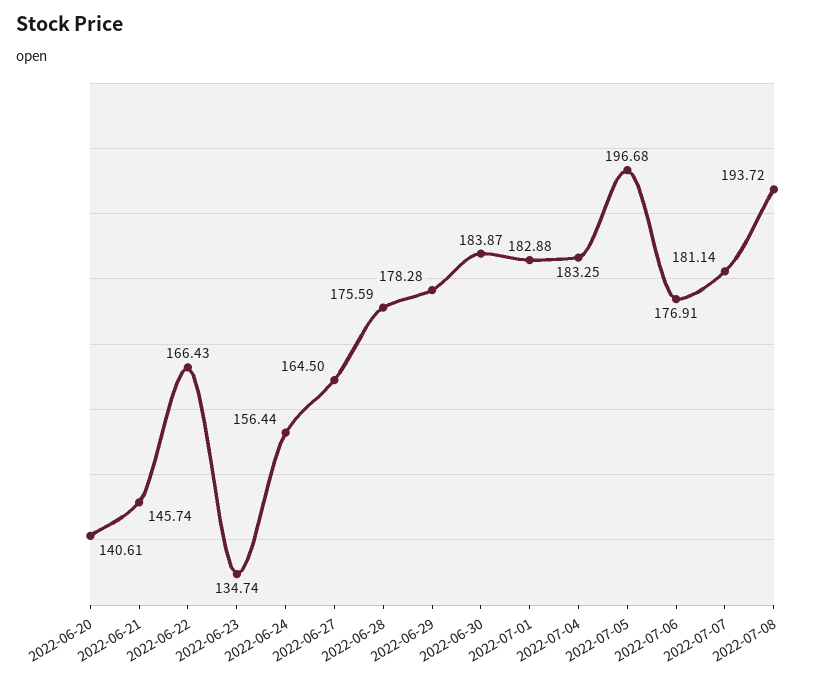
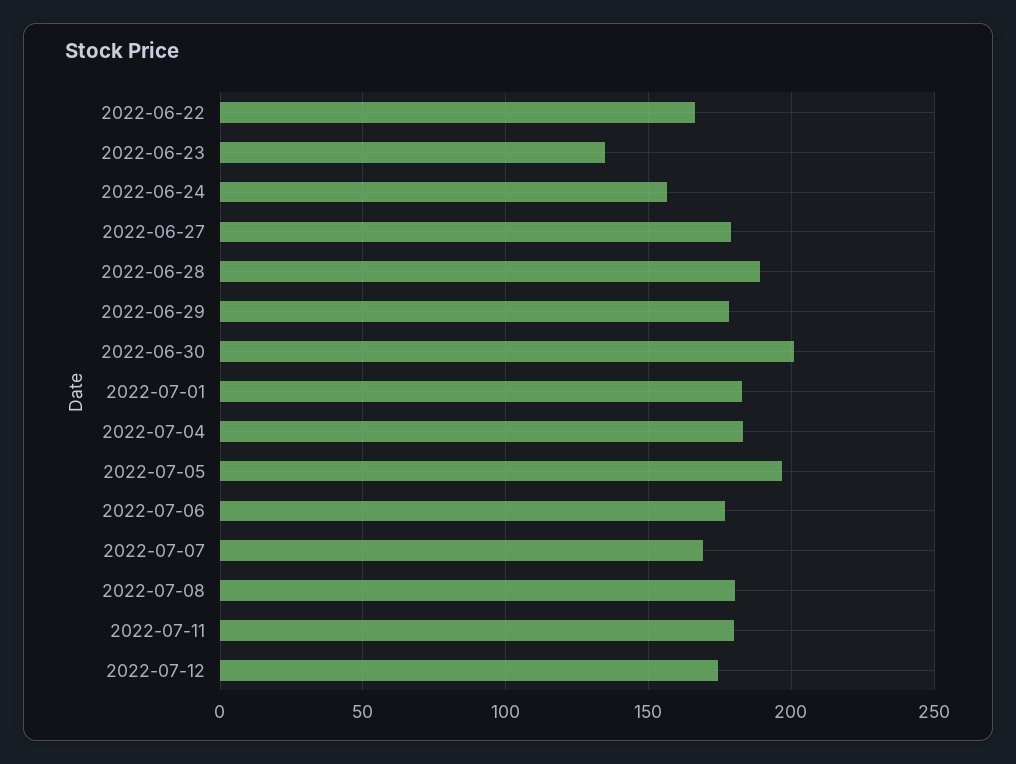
2022-06-20: 140.61 -> none
2022-06-21: 145.74 -> none
2022-06-27: 164.5 -> 180
2022-06-28: 175.59 -> 190
2022-06-30: 183.87 -> 200
2022-07-07: 181.14 -> 170
2022-07-08: 193.72 -> 180
2022-07-11: none -> 180
2022-07-12: none -> 175

